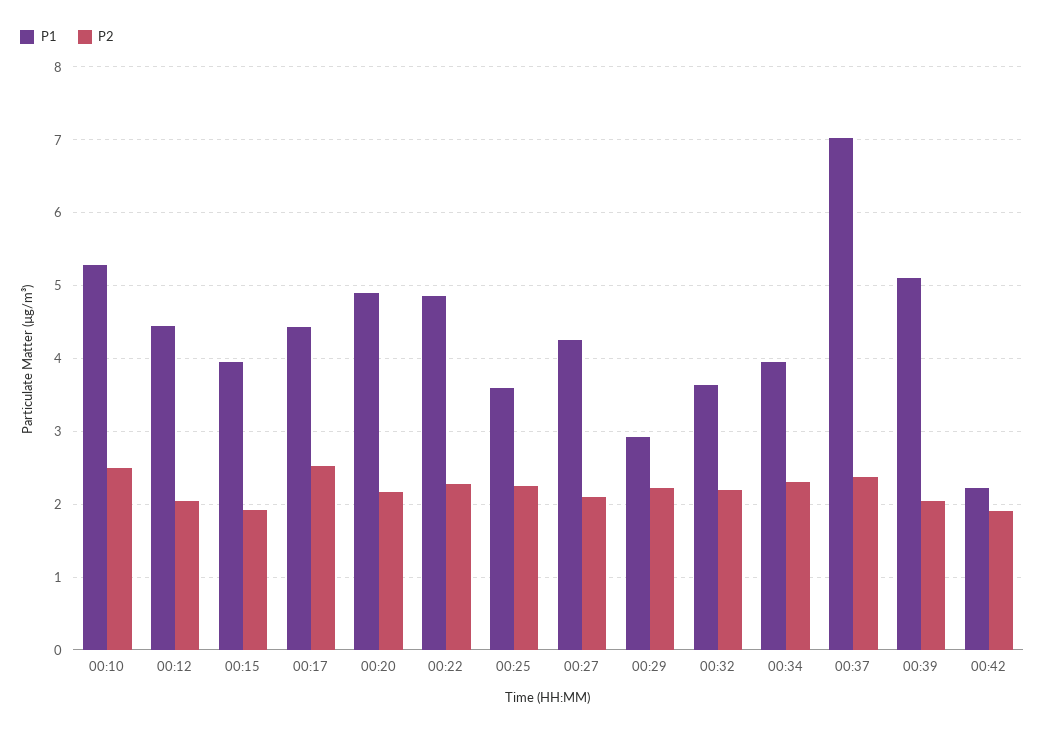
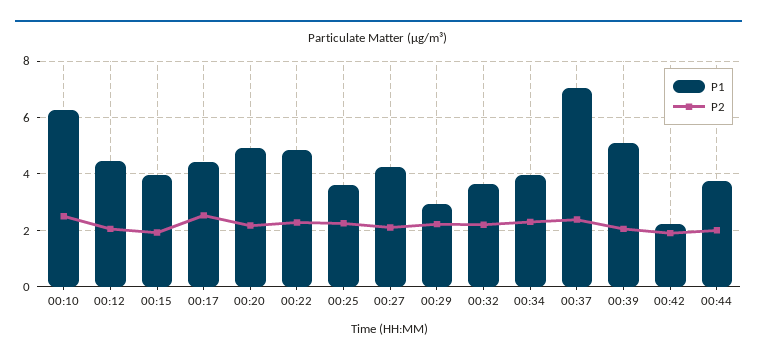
P1, 00:10: 5.3 -> 6.25
P1, 00:44: none -> 3.75
P2, 00:44: none -> 2

